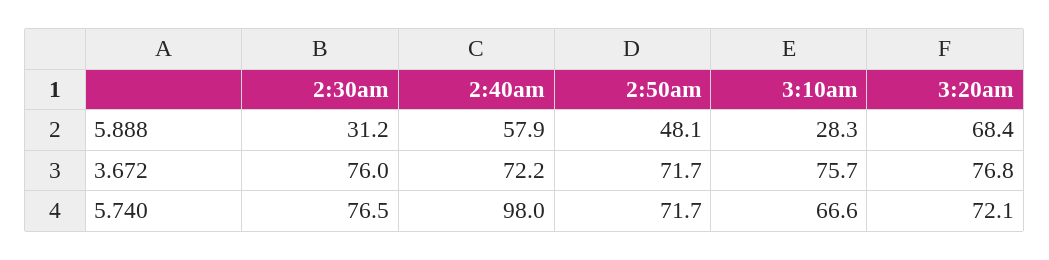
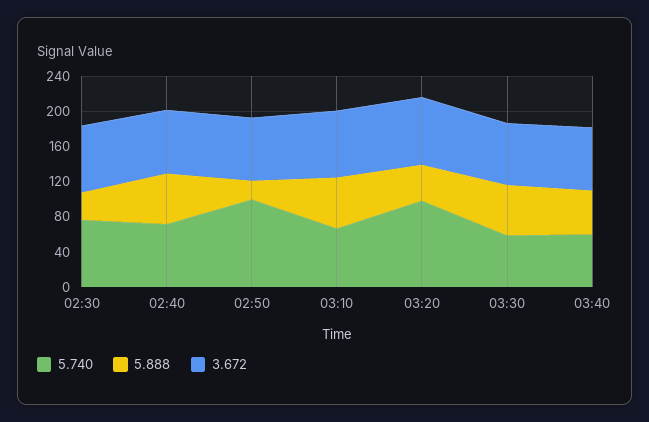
5.888, 2:50am: 48.1 -> 20
5.888, 3:10am: 28.3 -> 60
5.888, 3:20am: 68.4 -> 40
5.740, 2:40am: 98 -> 70
5.740, 2:50am: 71.7 -> 100
5.740, 3:20am: 72.1 -> 100
5.740, 03:30: none -> 60
5.888, 03:30: none -> 60
3.672, 03:30: none -> 70
5.740, 03:40: none -> 60
5.888, 03:40: none -> 50
3.672, 03:40: none -> 70

